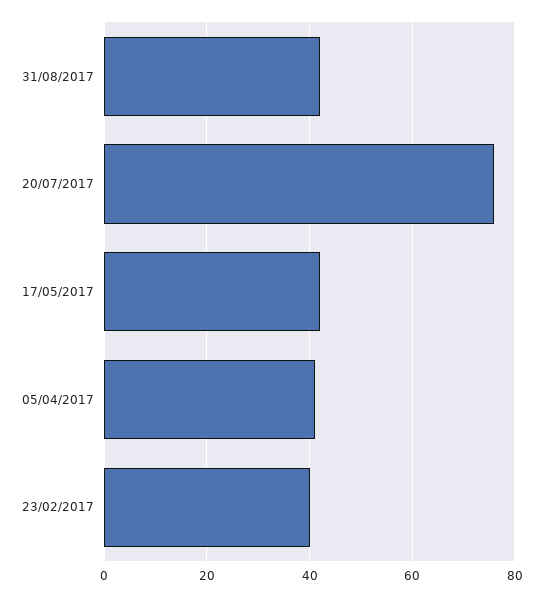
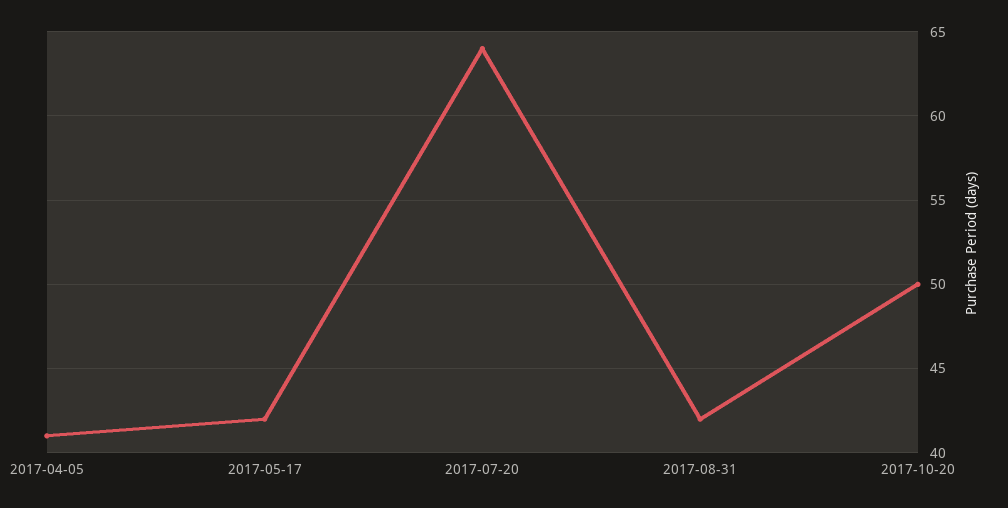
20/07/2017: 75 -> 64
23/02/2017: 40 -> none
2017-10-20: none -> 50

